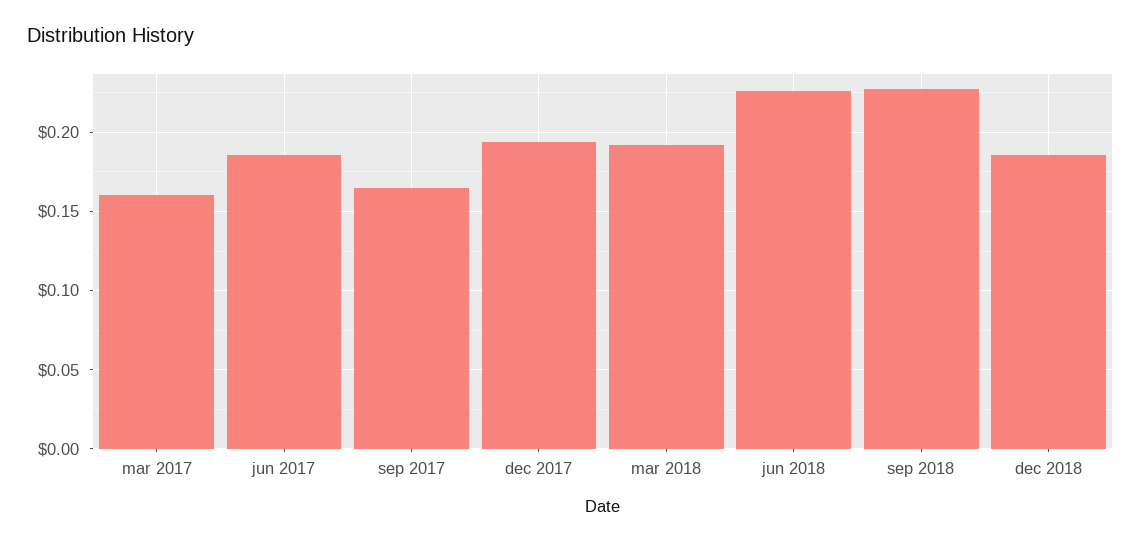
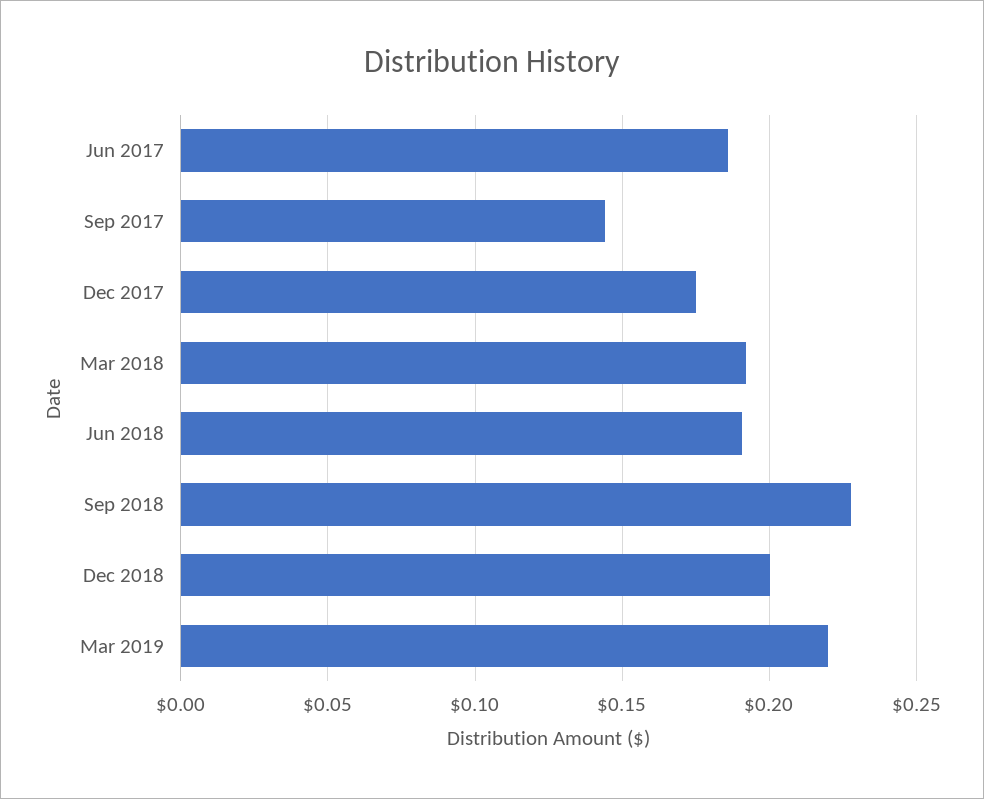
mar 2017: 0.16 -> none
sep 2017: 0.165 -> 0.145
dec 2017: 0.195 -> 0.175
jun 2018: 0.225 -> 0.19
dec 2018: 0.185 -> 0.2
Mar 2019: none -> 0.22

